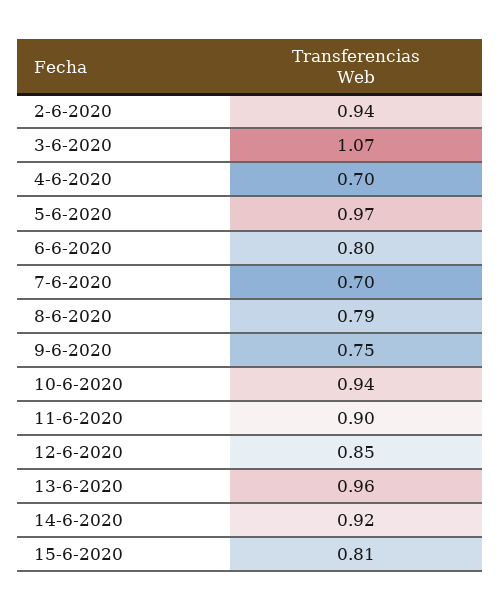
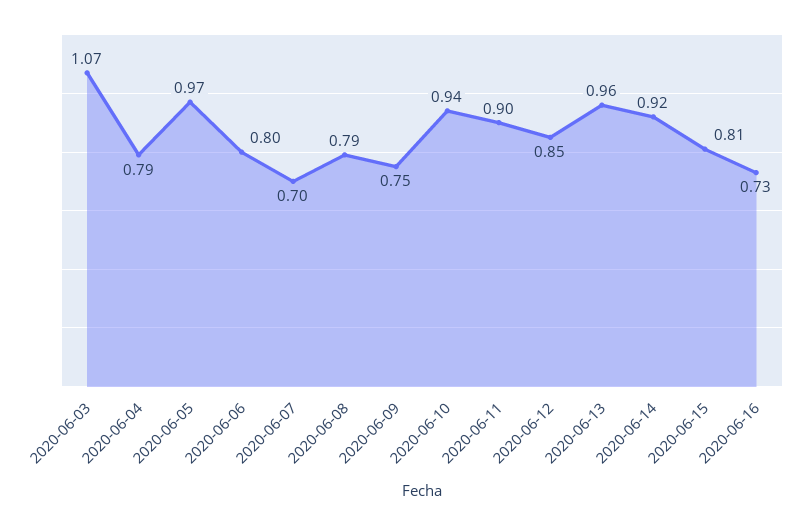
2-6-2020: 0.94 -> none
4-6-2020: 0.7 -> 0.79
2020-06-16: none -> 0.73

